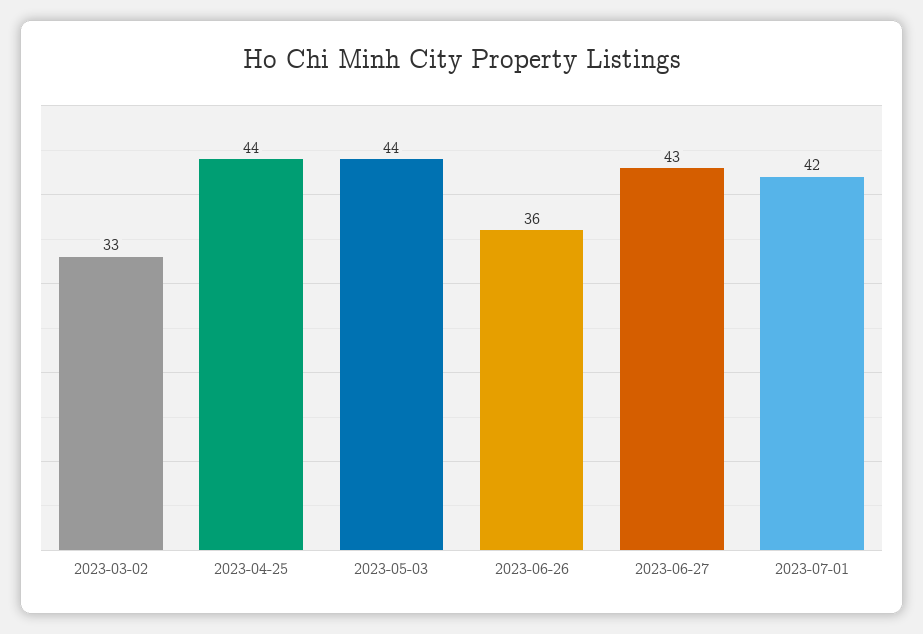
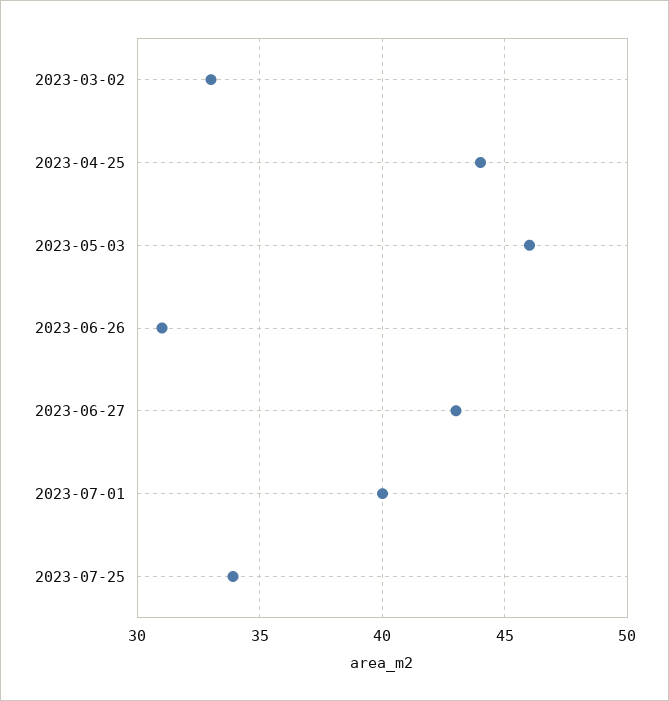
2023-05-03: 44 -> 46
2023-06-26: 36 -> 31
2023-07-01: 42 -> 40
2023-07-25: none -> 34

